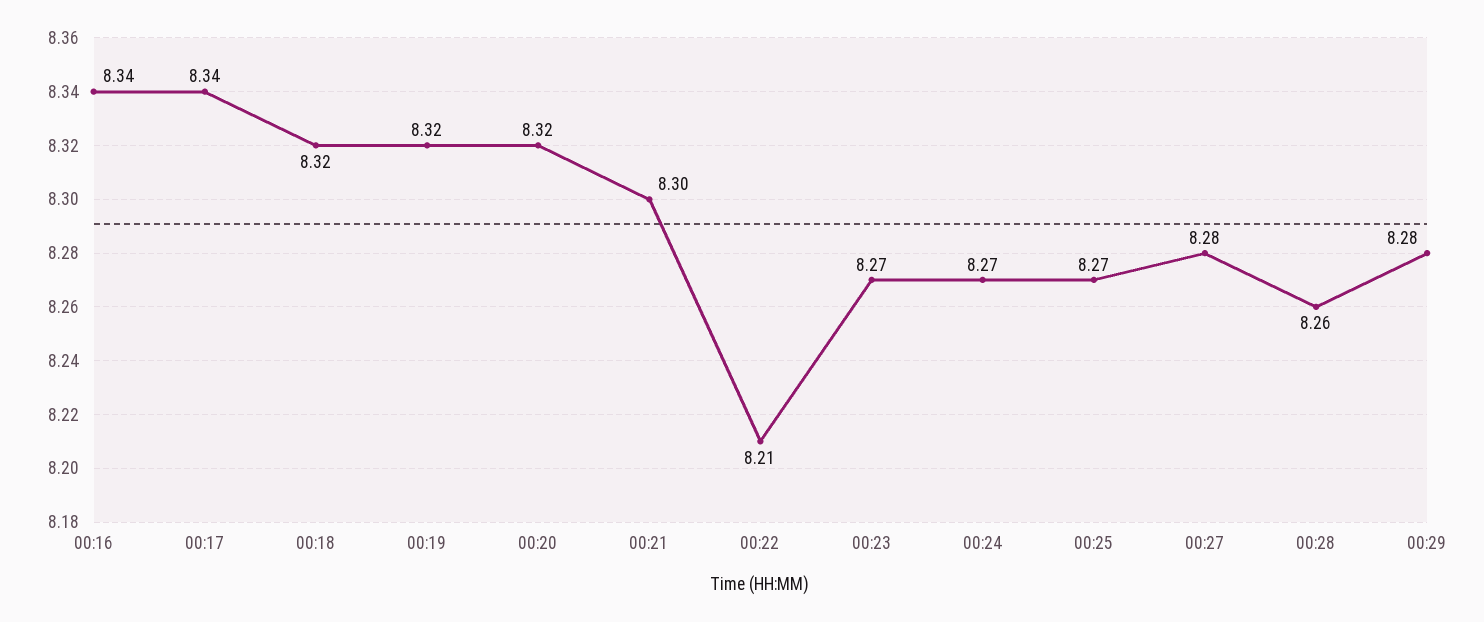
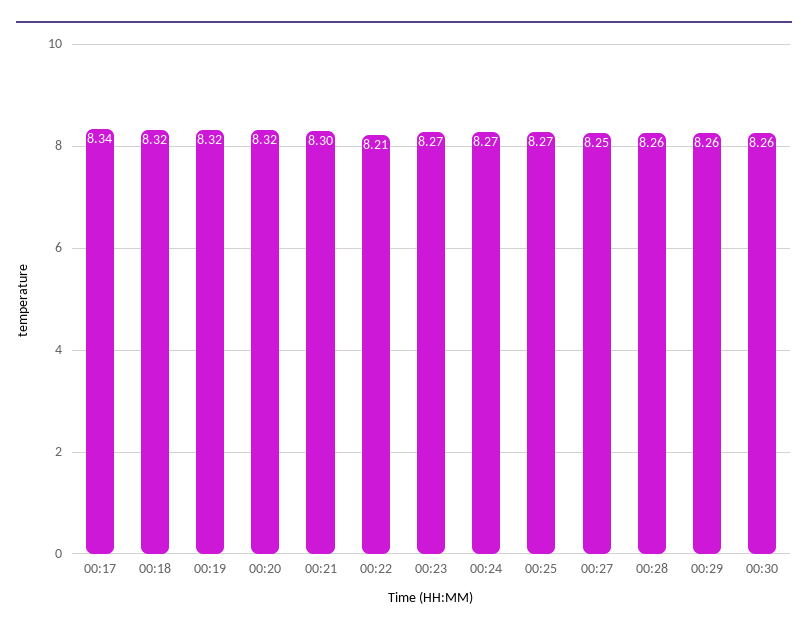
00:16: 8.34 -> none
00:27: 8.28 -> 8.25
00:29: 8.28 -> 8.26
00:30: none -> 8.26

